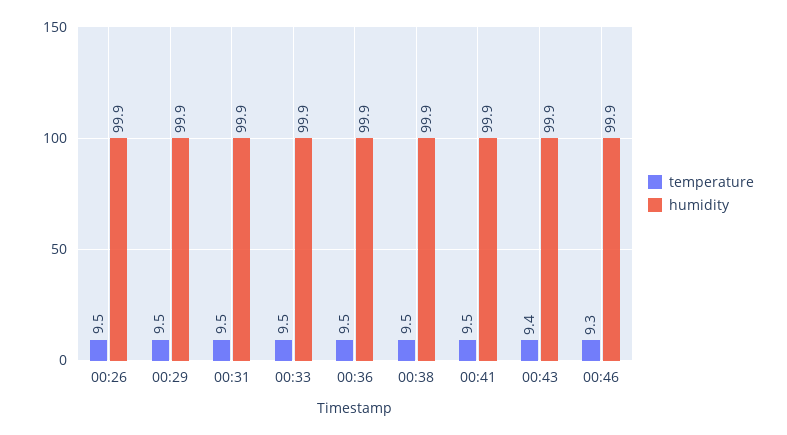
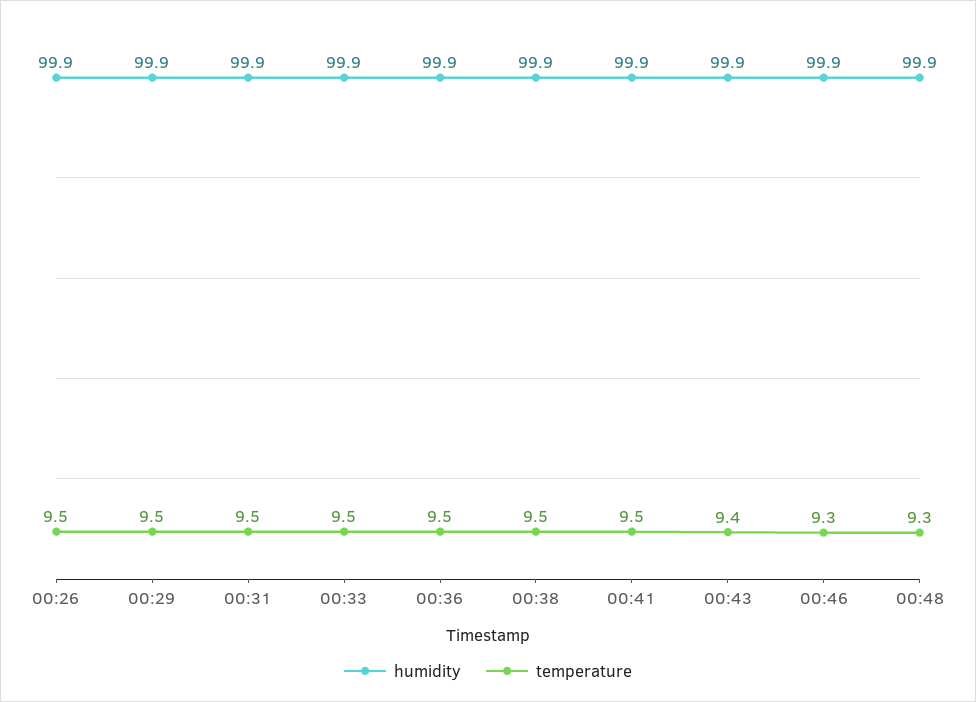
humidity, 00:48: none -> 99.9
temperature, 00:48: none -> 9.3

